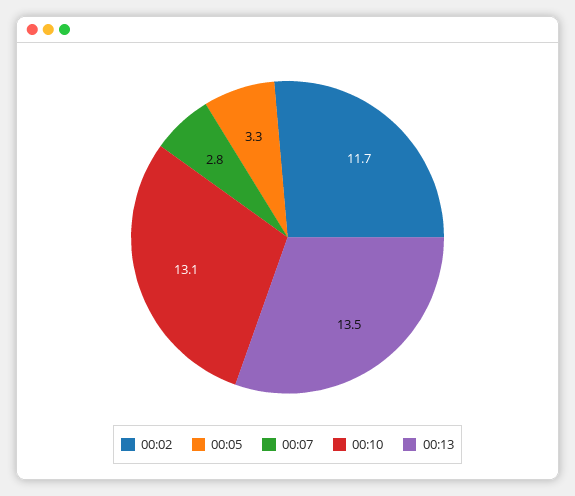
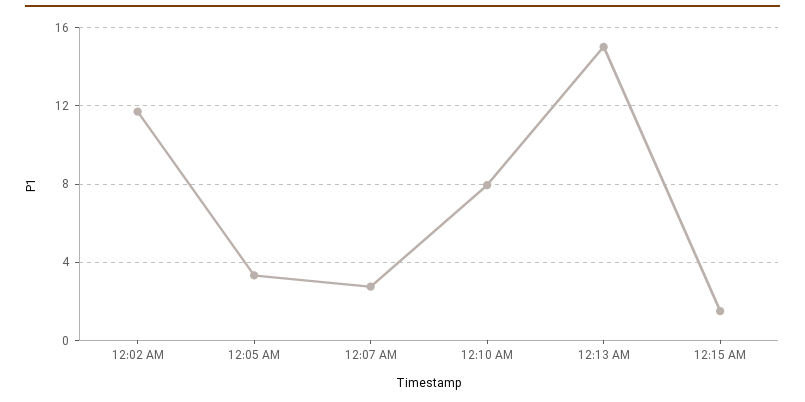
00:10: 13.1 -> 8
00:13: 13.5 -> 15
12:15 AM: none -> 1.5

